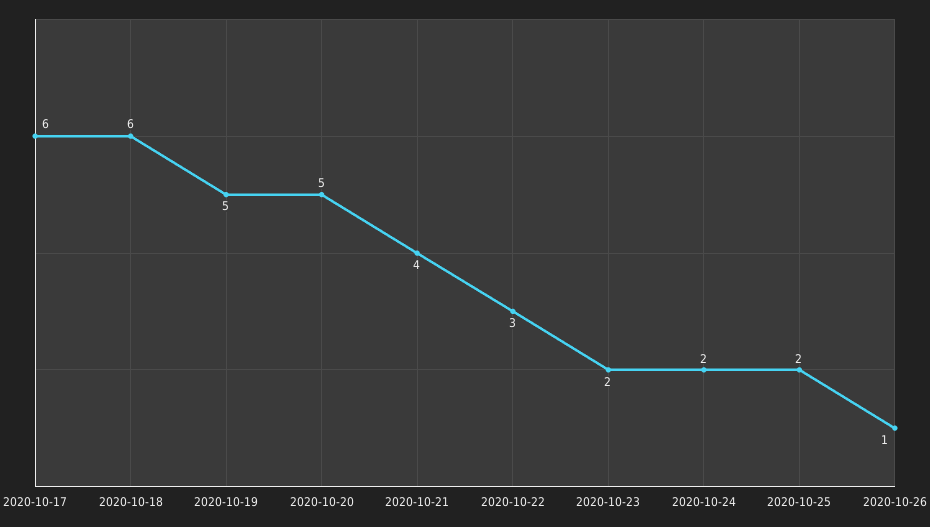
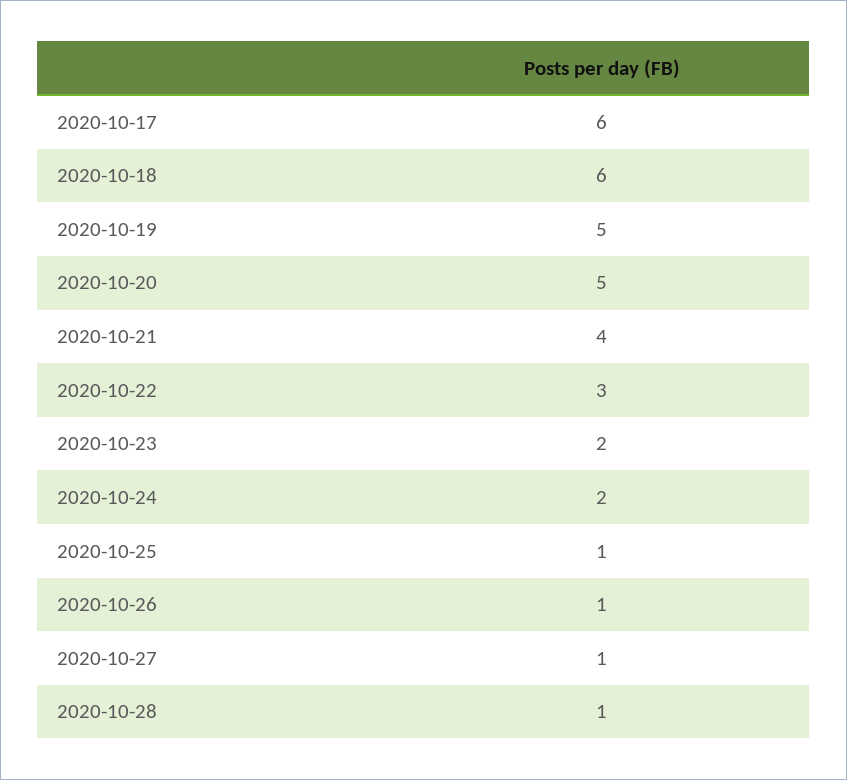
2020-10-25: 2 -> 1
2020-10-27: none -> 1
2020-10-28: none -> 1

